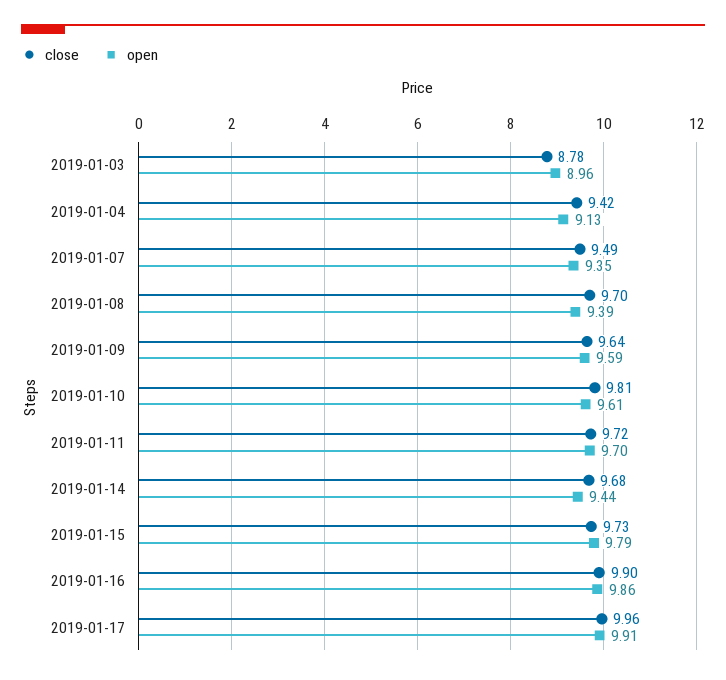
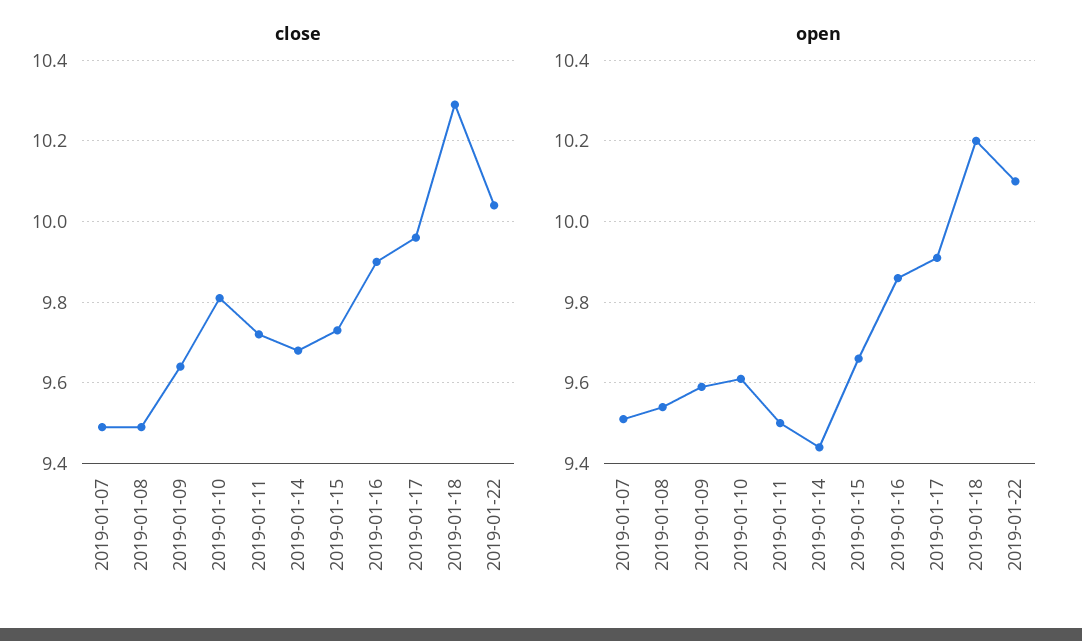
close, 2019-01-03: 8.78 -> none
open, 2019-01-03: 8.96 -> none
close, 2019-01-04: 9.42 -> none
open, 2019-01-04: 9.13 -> none
open, 2019-01-07: 9.35 -> 9.5
close, 2019-01-08: 9.7 -> 9.5
open, 2019-01-08: 9.39 -> 9.55
open, 2019-01-11: 9.7 -> 9.5
open, 2019-01-15: 9.79 -> 9.65
close, 2019-01-18: none -> 10.3
close, 2019-01-22: none -> 10.05
open, 2019-01-18: none -> 10.2
open, 2019-01-22: none -> 10.1

